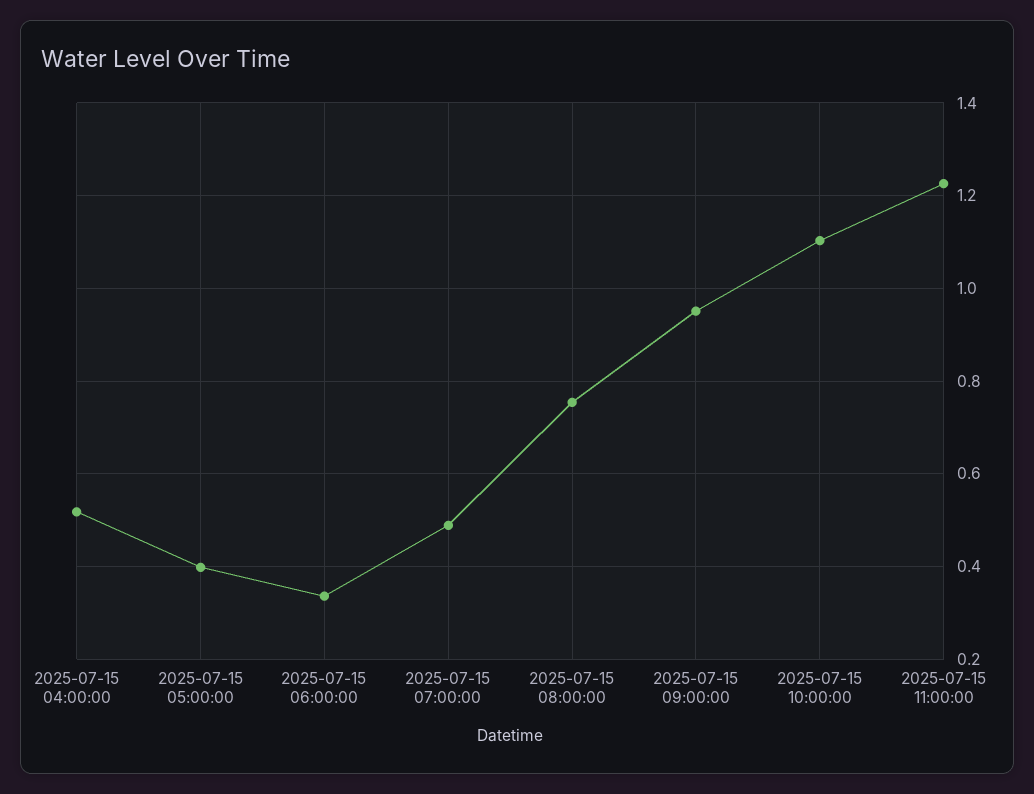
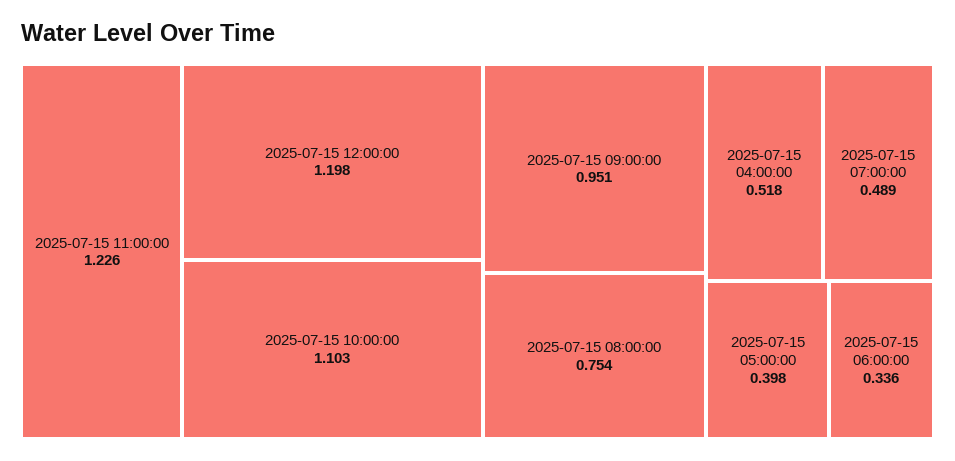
2025-07-15 12:00:00: none -> 1.198

